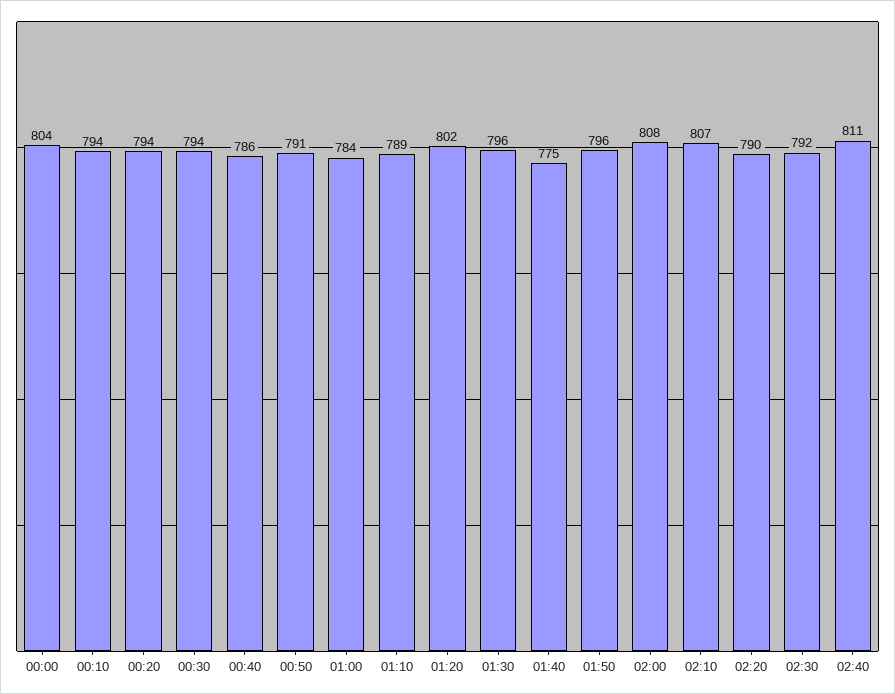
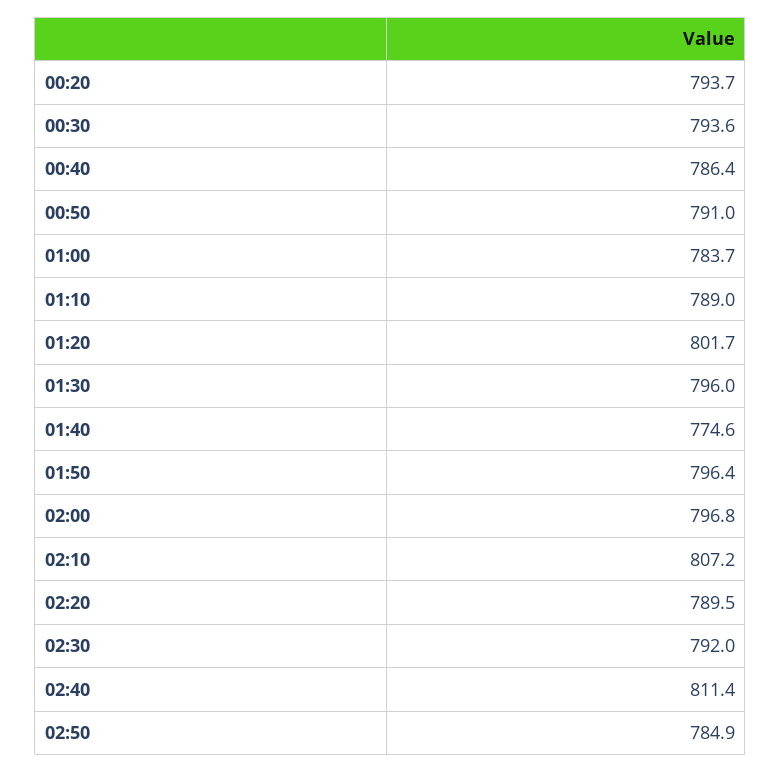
00:00: 804 -> none
00:10: 794 -> none
02:00: 808 -> 796.8
02:50: none -> 784.9

